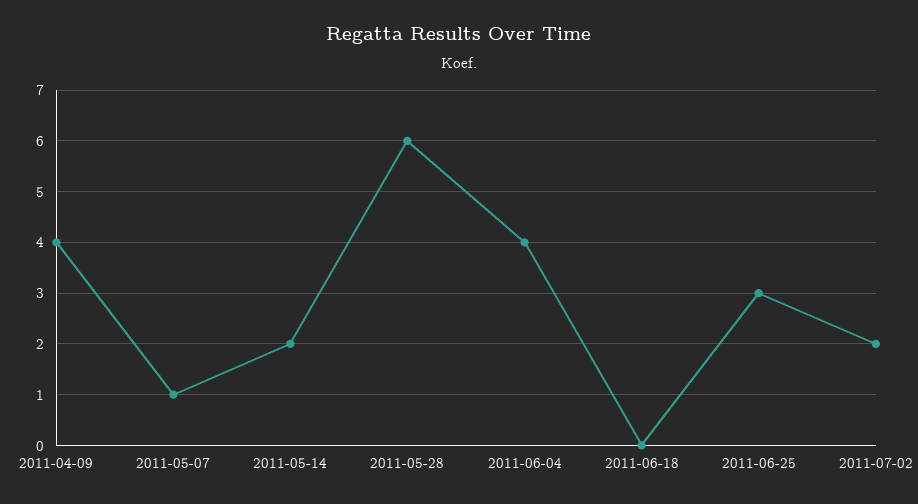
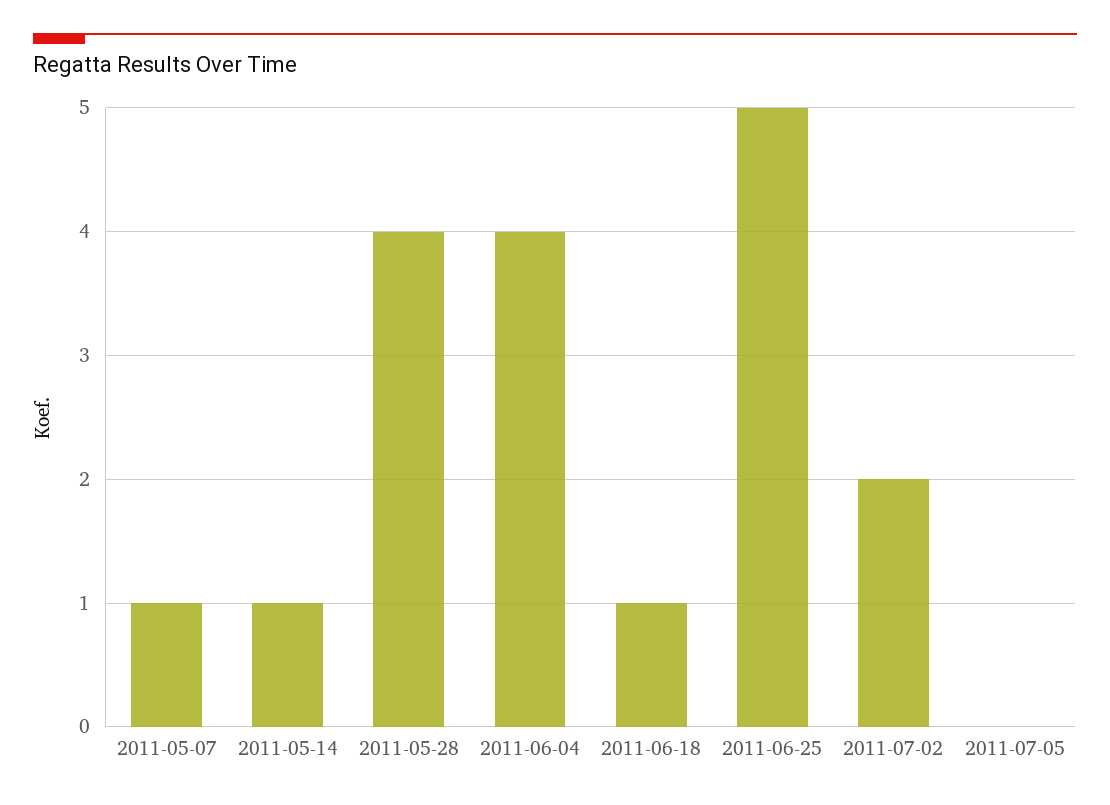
2011-04-09: 4 -> none
2011-05-14: 2 -> 1
2011-05-28: 6 -> 4
2011-06-18: 0 -> 1
2011-06-25: 3 -> 5
2011-07-05: none -> 0

